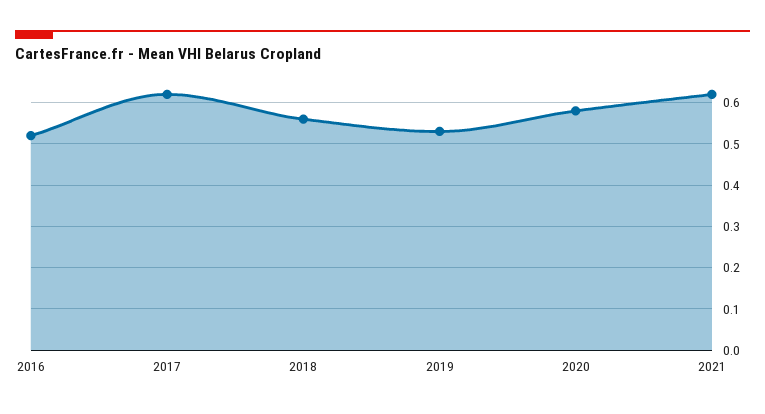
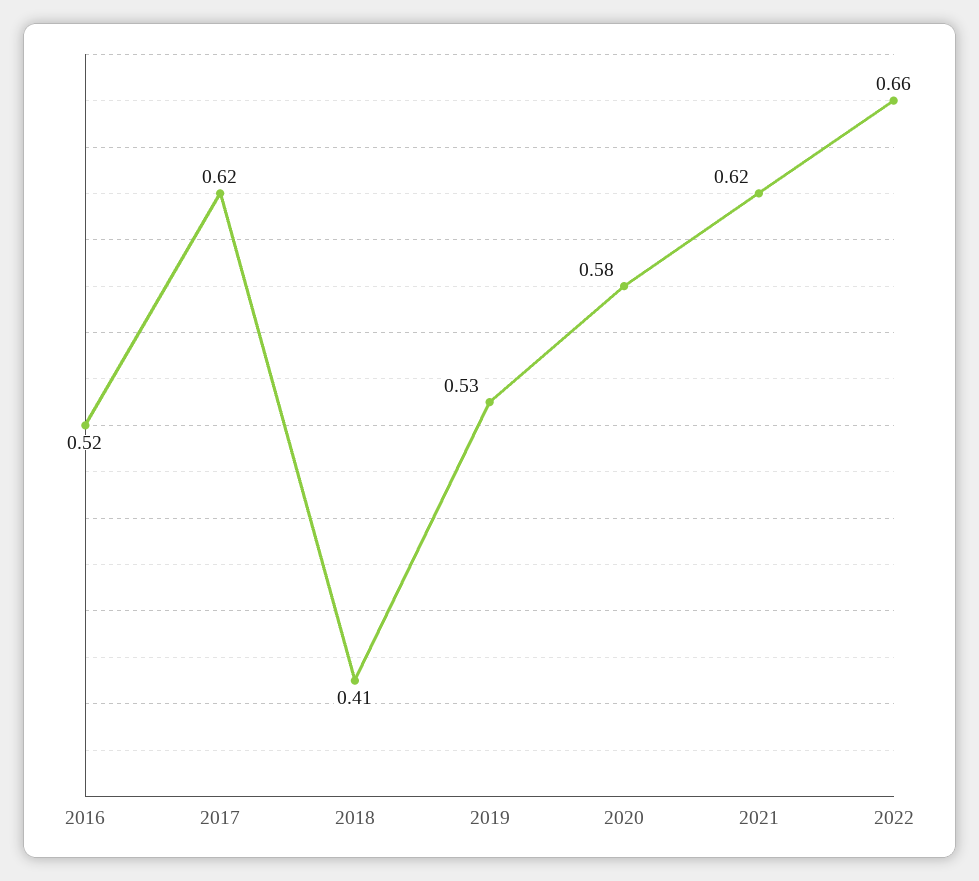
2018: 0.55 -> 0.41
2022: none -> 0.66

